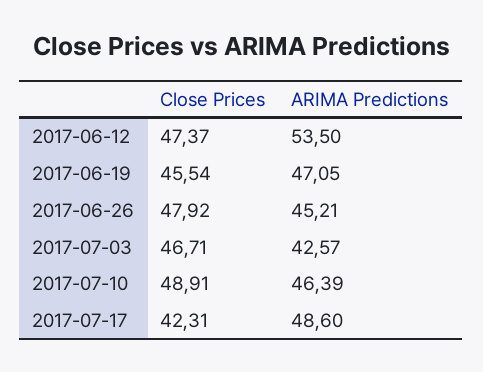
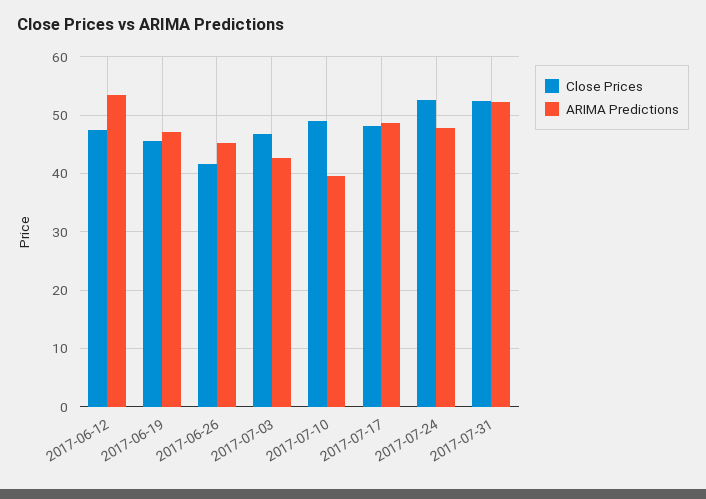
Close Prices, 2017-06-26: 47.92 -> 42
ARIMA Predictions, 2017-07-10: 46.39 -> 40
Close Prices, 2017-07-17: 42.31 -> 48
Close Prices, 2017-07-24: none -> 52
ARIMA Predictions, 2017-07-24: none -> 48
Close Prices, 2017-07-31: none -> 52
ARIMA Predictions, 2017-07-31: none -> 52

